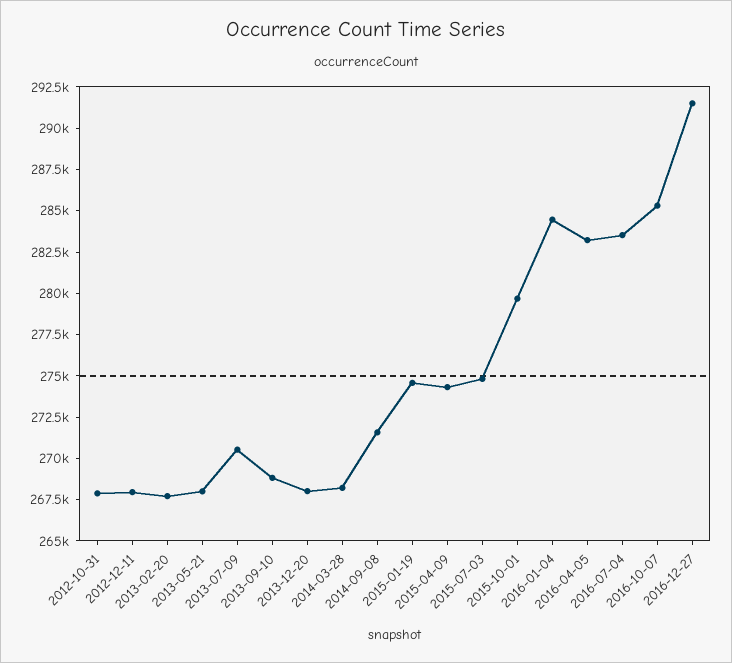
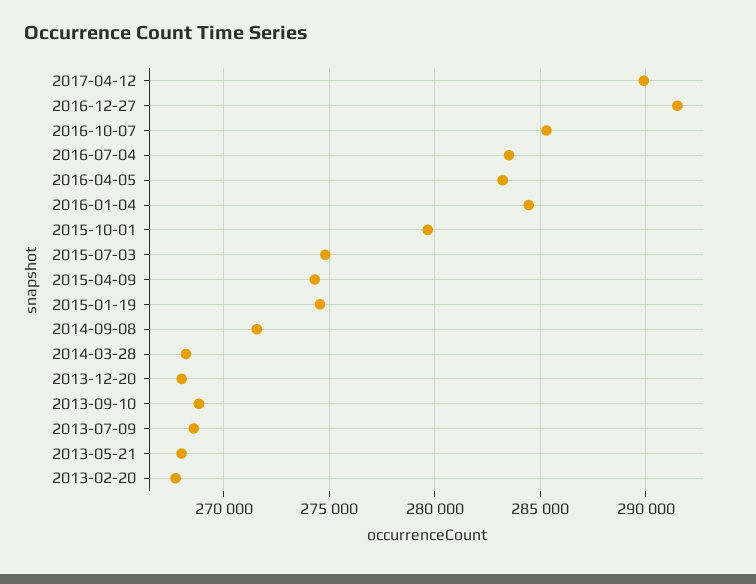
2012-10-31: 268000 -> none
2012-12-11: 268000 -> none
2013-07-09: 270500 -> 268500
2017-04-12: none -> 290000

